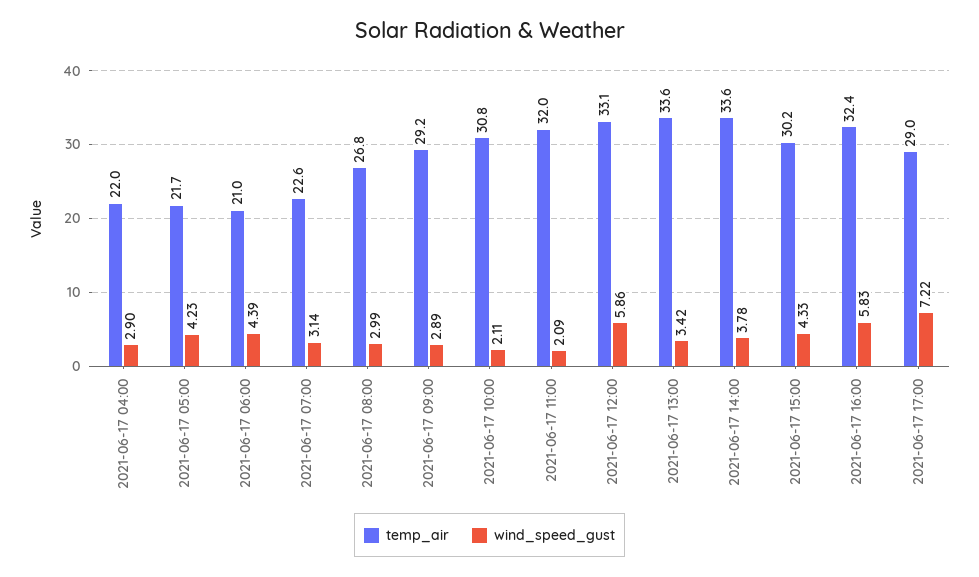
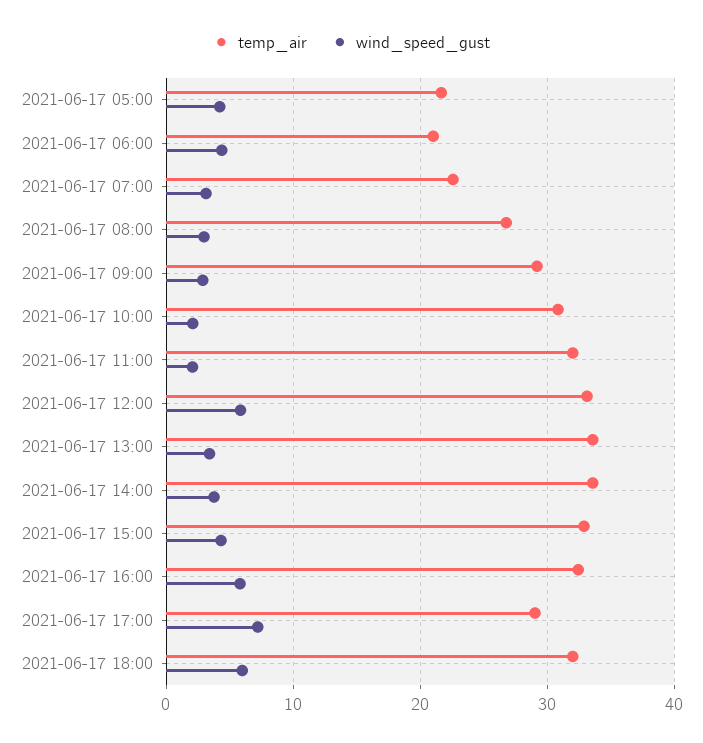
temp_air, 2021-06-17 04:00: 22 -> none
wind_speed_gust, 2021-06-17 04:00: 2.9 -> none
temp_air, 2021-06-17 15:00: 30.2 -> 33
temp_air, 2021-06-17 18:00: none -> 32
wind_speed_gust, 2021-06-17 18:00: none -> 6

